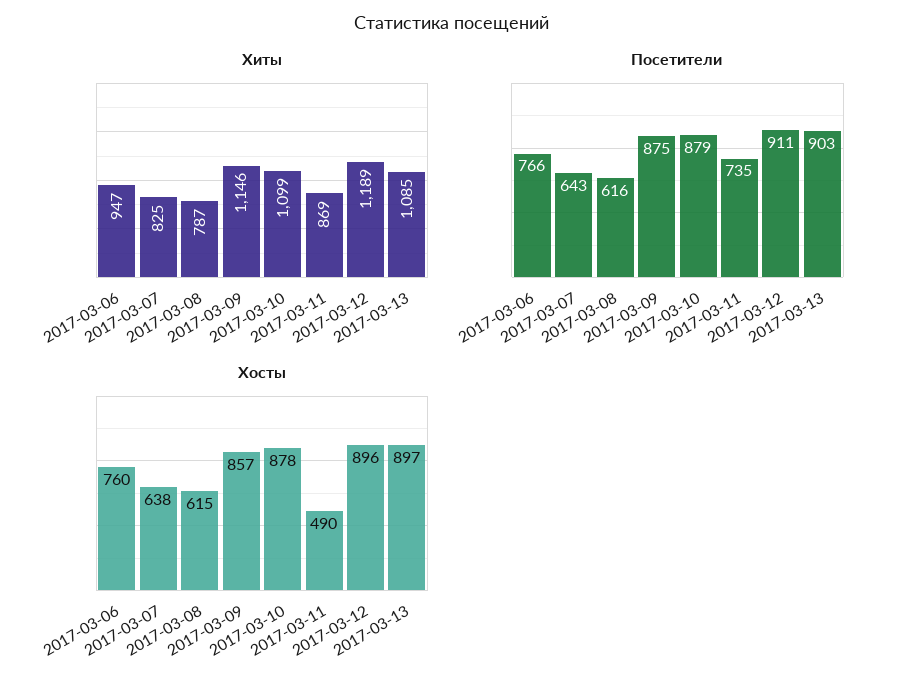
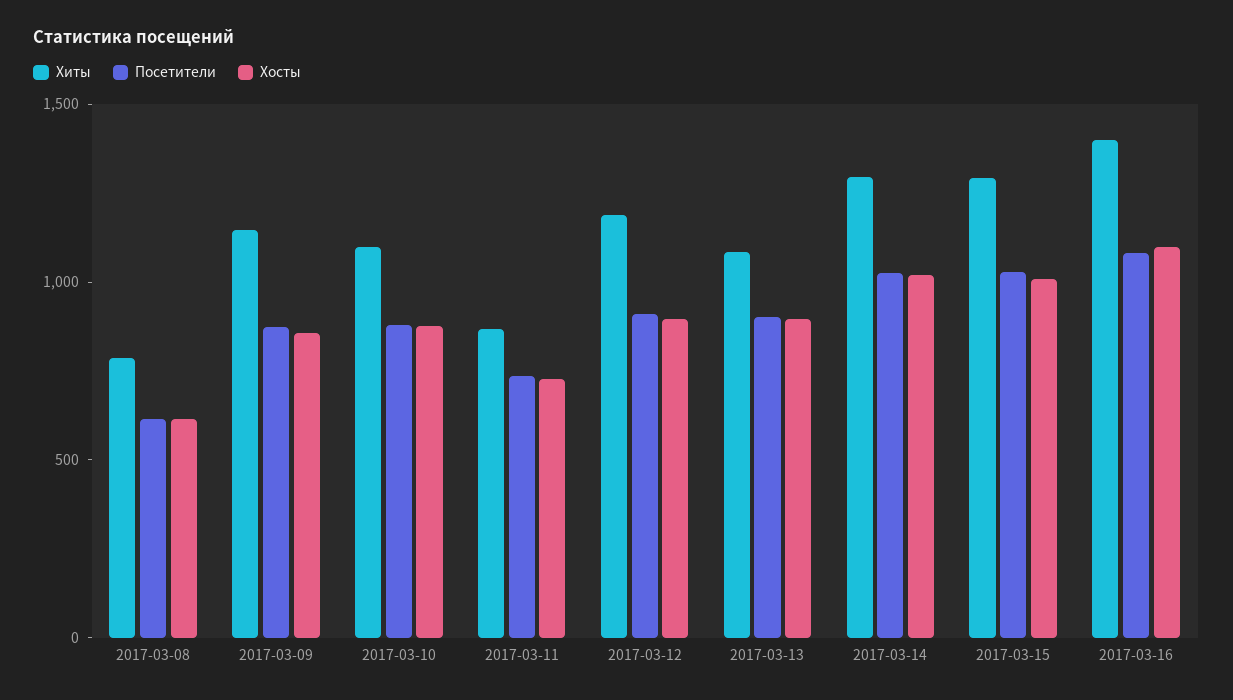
Хиты, 2017-03-06: 947 -> none
Хиты, 2017-03-07: 825 -> none
Посетители, 2017-03-06: 766 -> none
Посетители, 2017-03-07: 643 -> none
Хосты, 2017-03-06: 760 -> none
Хосты, 2017-03-07: 638 -> none
Хосты, 2017-03-11: 490 -> 700
Хиты, 2017-03-14: none -> 1300
Посетители, 2017-03-14: none -> 1000
Хосты, 2017-03-14: none -> 1000
Хиты, 2017-03-15: none -> 1300
Посетители, 2017-03-15: none -> 1000
Хосты, 2017-03-15: none -> 1000
Хиты, 2017-03-16: none -> 1400
Посетители, 2017-03-16: none -> 1100
Хосты, 2017-03-16: none -> 1100

